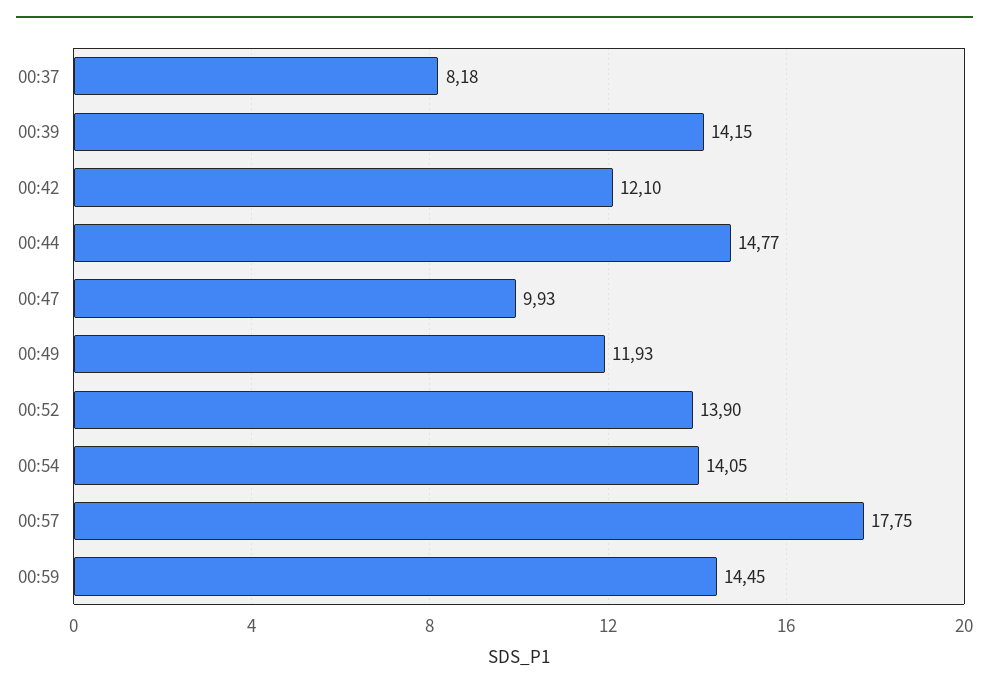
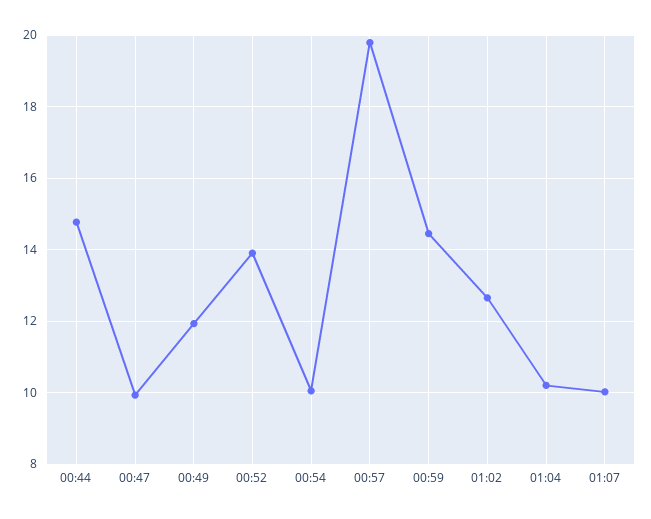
00:37: 8.18 -> none
00:39: 14.15 -> none
00:42: 12.1 -> none
00:54: 14.05 -> 10
00:57: 17.75 -> 19.8
01:02: none -> 12.6
01:04: none -> 10.2
01:07: none -> 10

